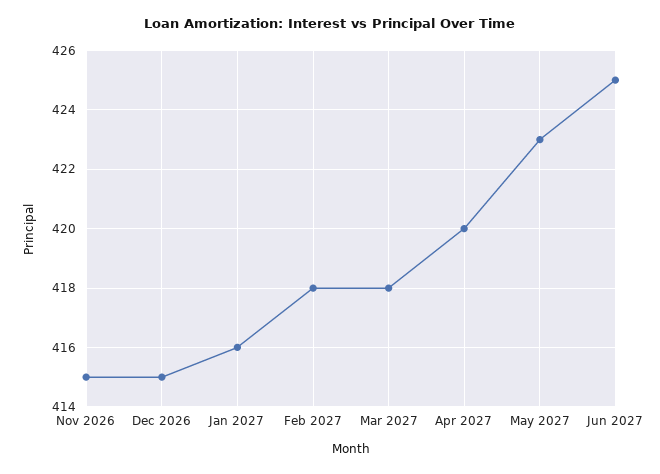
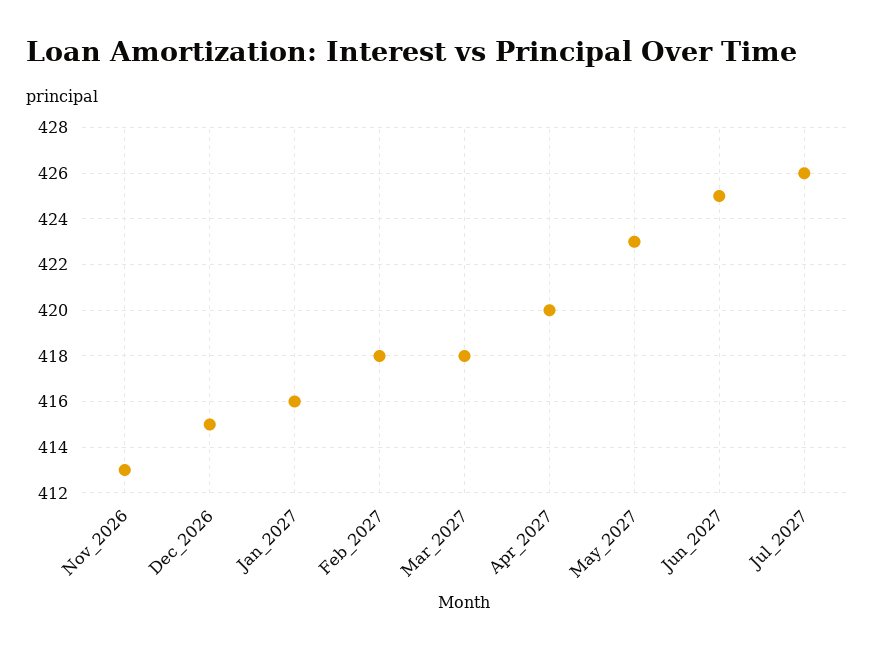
Nov 2026: 415 -> 413
Jul_2027: none -> 426

